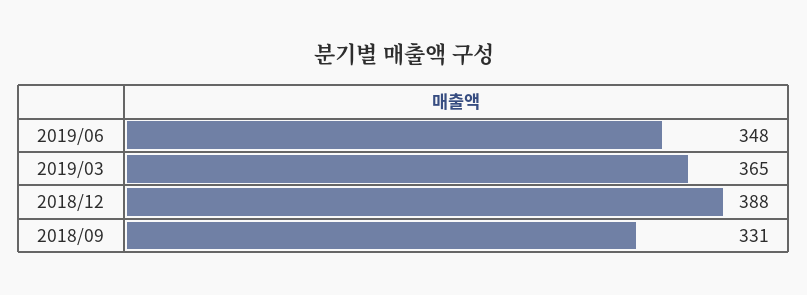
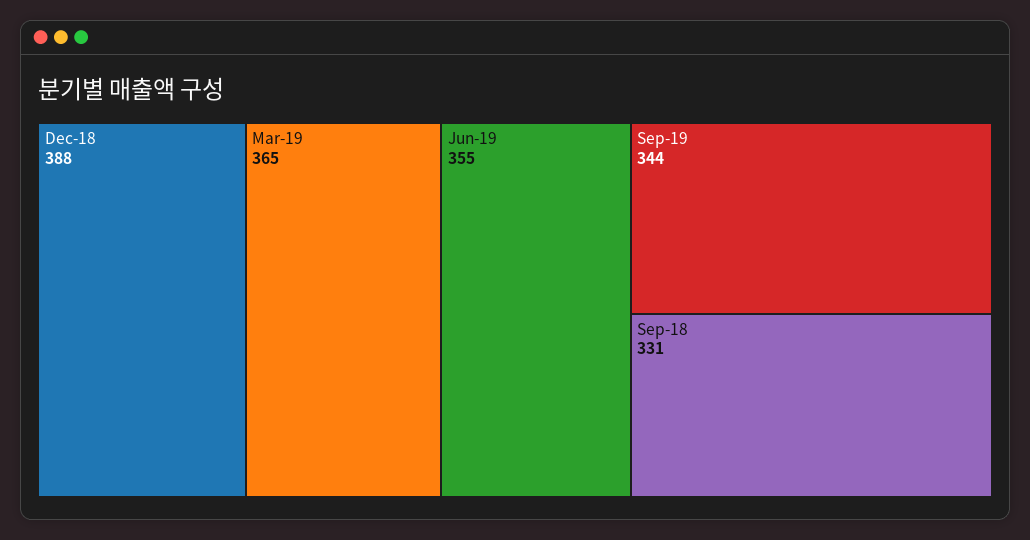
2019/06: 348 -> 355
Sep-19: none -> 344

